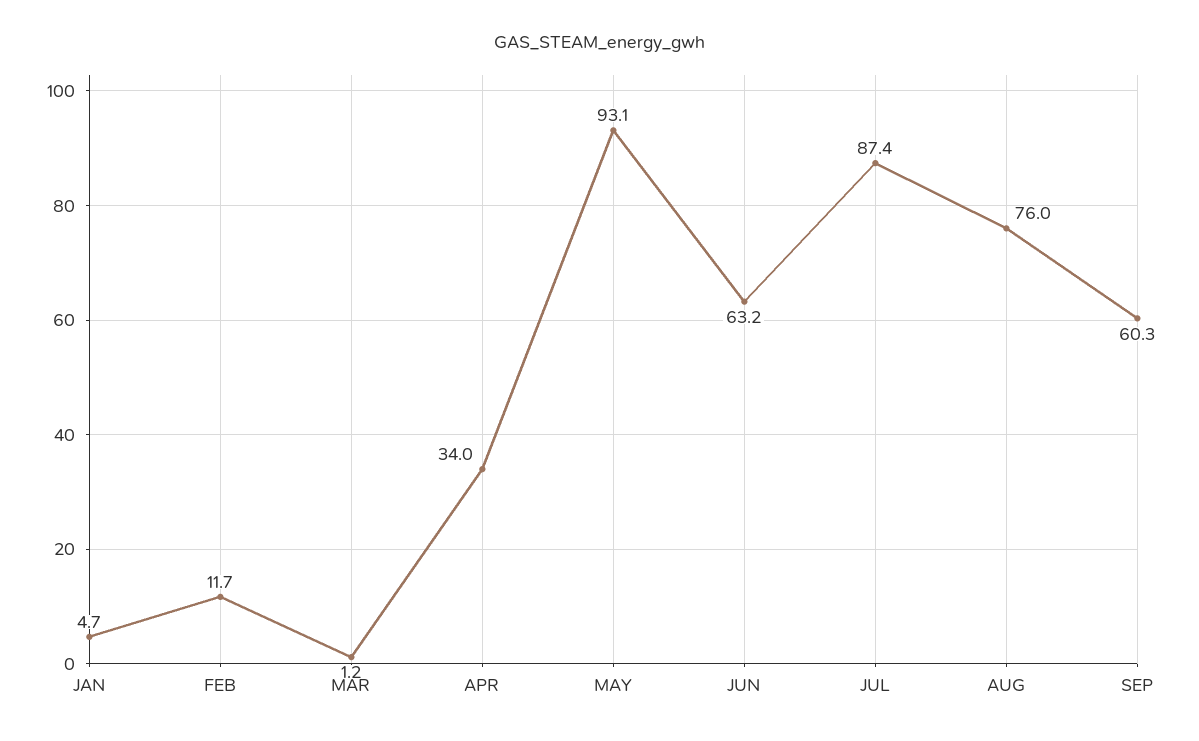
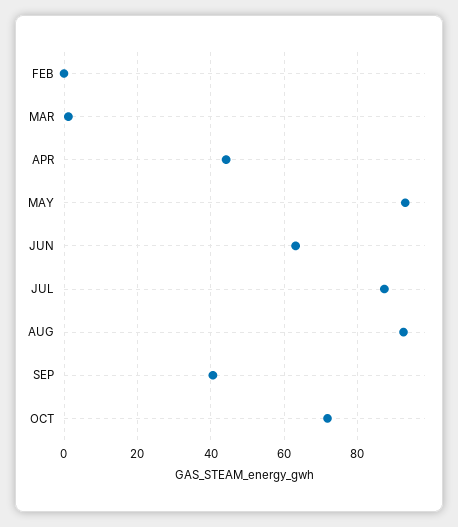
JAN: 4.7 -> none
FEB: 11.7 -> 0
APR: 34 -> 44
AUG: 76 -> 92
SEP: 60.3 -> 40
OCT: none -> 72

